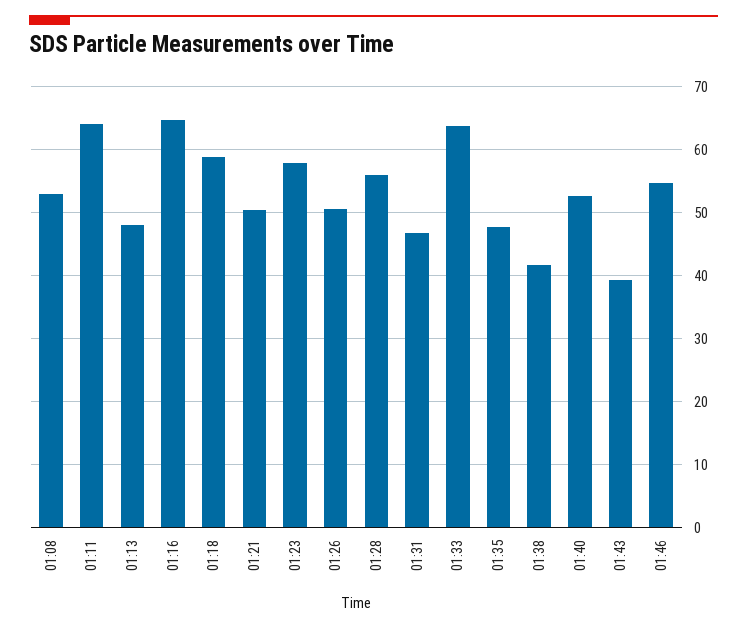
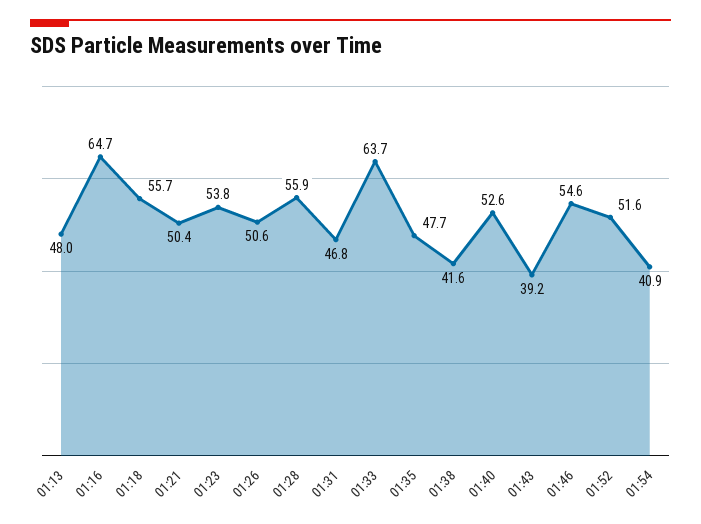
01:08: 53 -> none
01:11: 64 -> none
01:18: 59 -> 55.7
01:23: 58 -> 53.8
01:52: none -> 51.6
01:54: none -> 40.9

